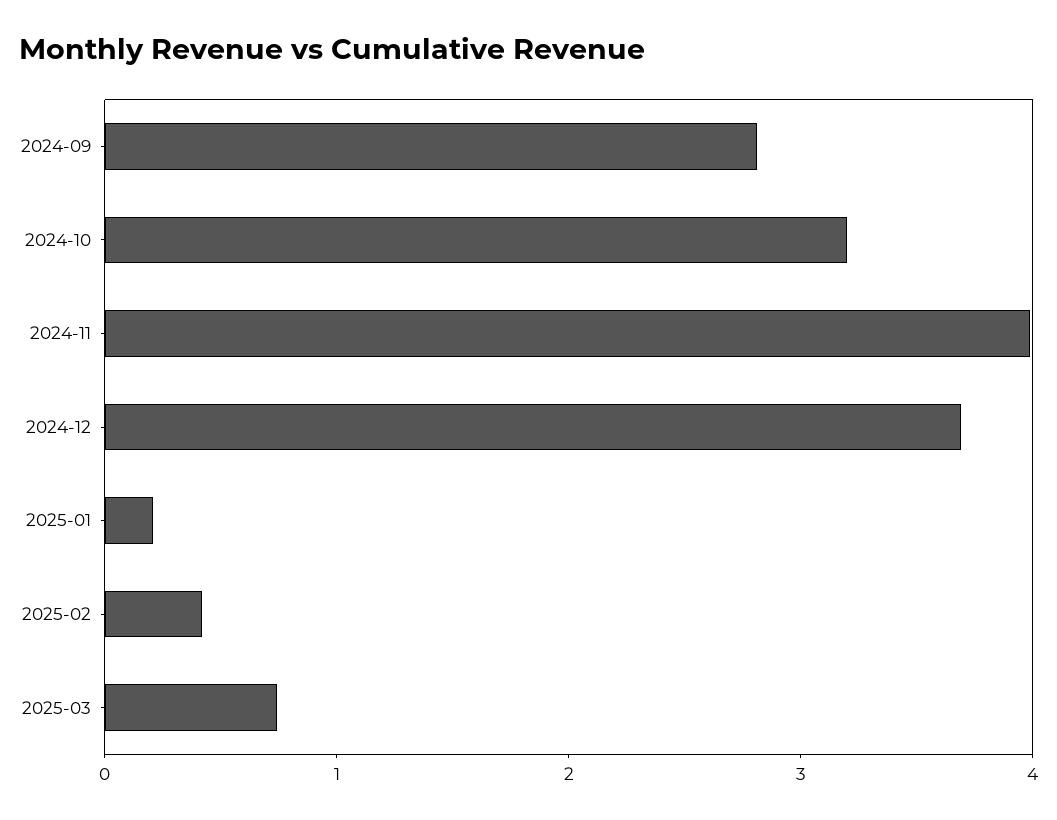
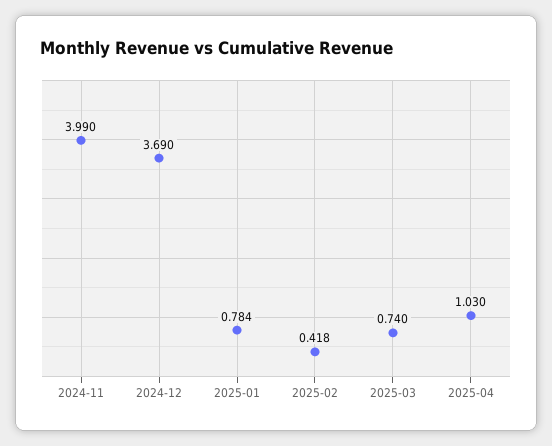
2024-09: 2.8 -> none
2024-10: 3.2 -> none
2025-01: 0.2 -> 0.784
2025-04: none -> 1.03

